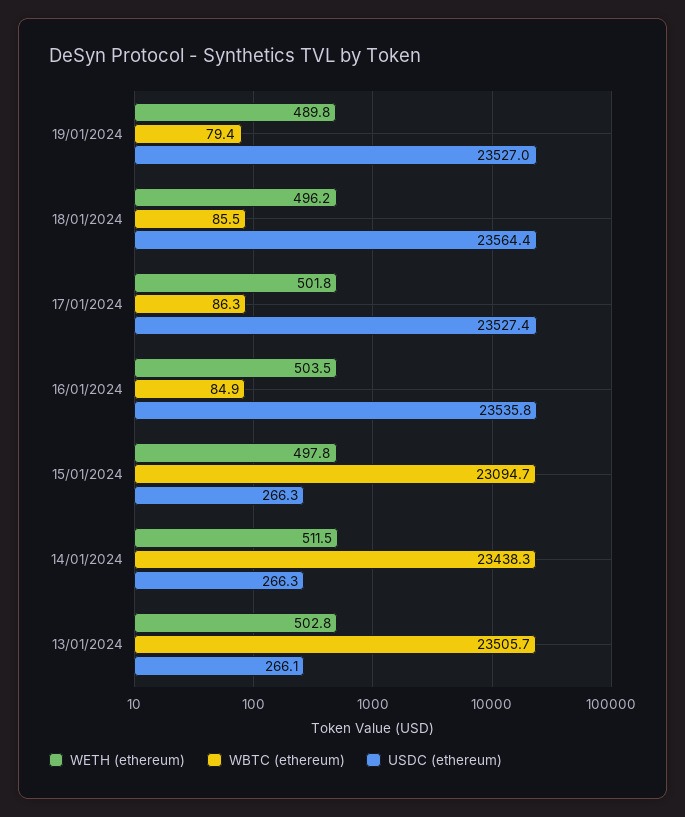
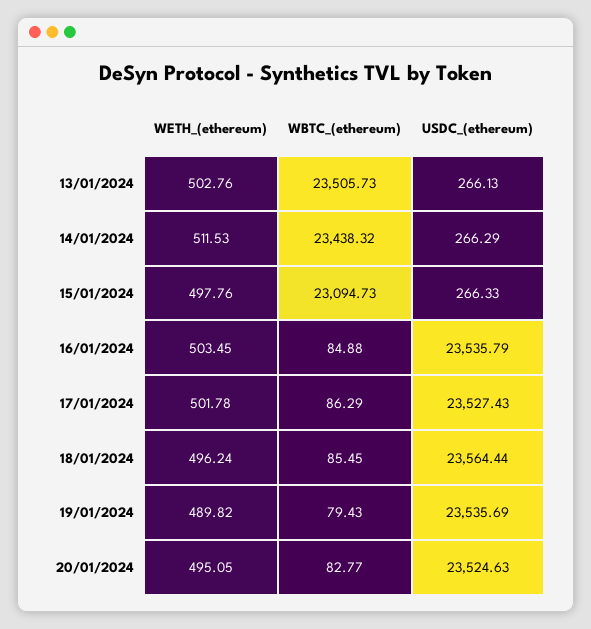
USDC (ethereum), 19/01/2024: 23527 -> 23535.69
WETH (ethereum), 20/01/2024: none -> 495.05
WBTC (ethereum), 20/01/2024: none -> 82.77
USDC (ethereum), 20/01/2024: none -> 23524.63

